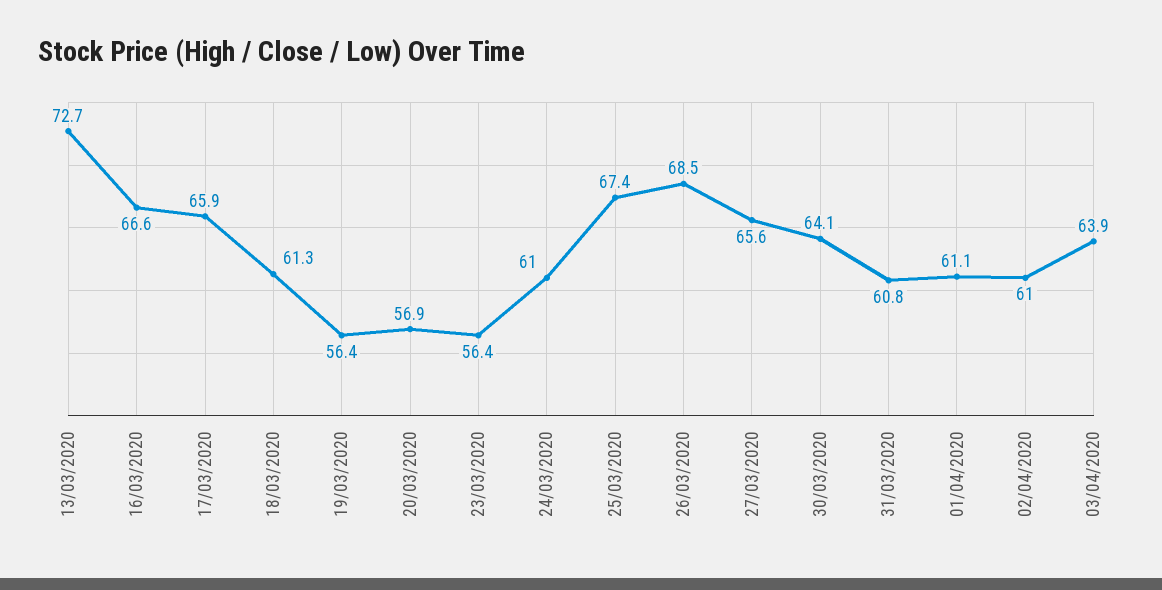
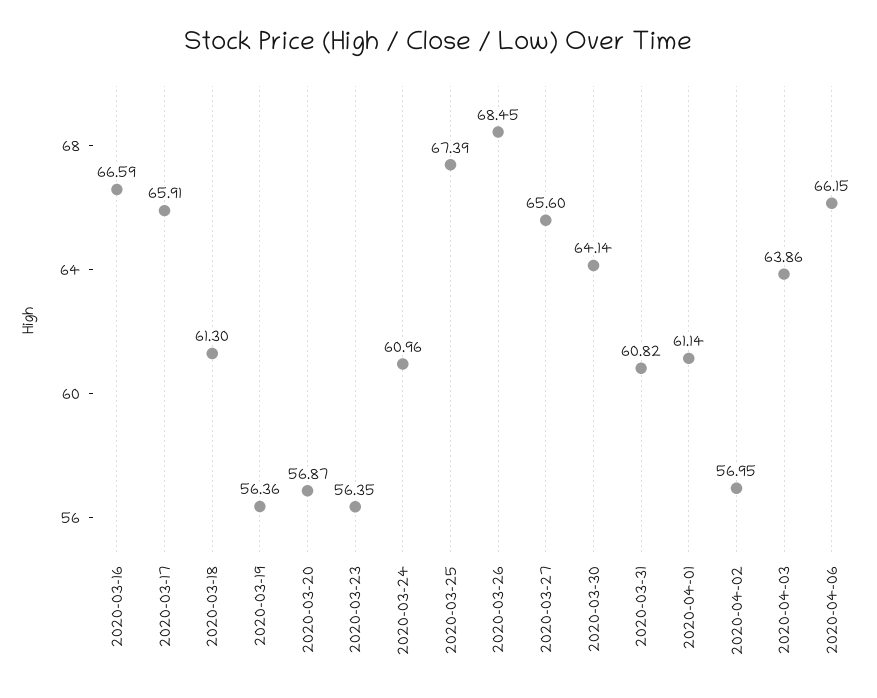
13/03/2020: 72.7 -> none
02/04/2020: 61 -> 56.95
2020-04-06: none -> 66.15

